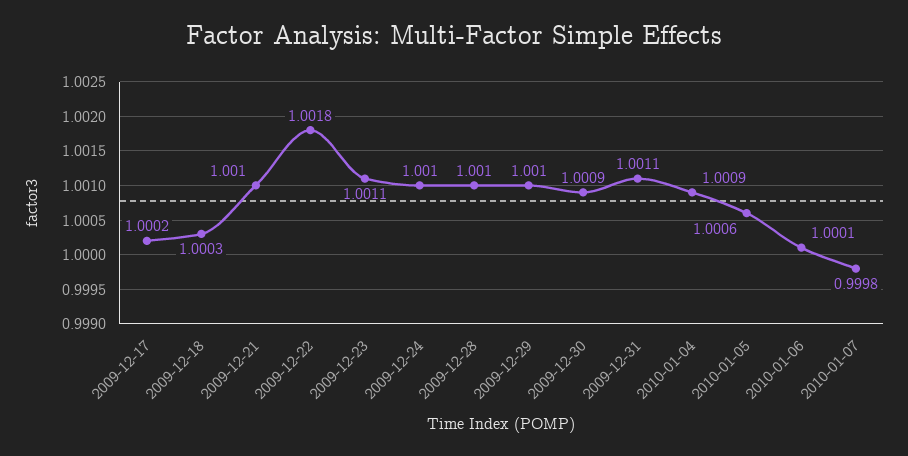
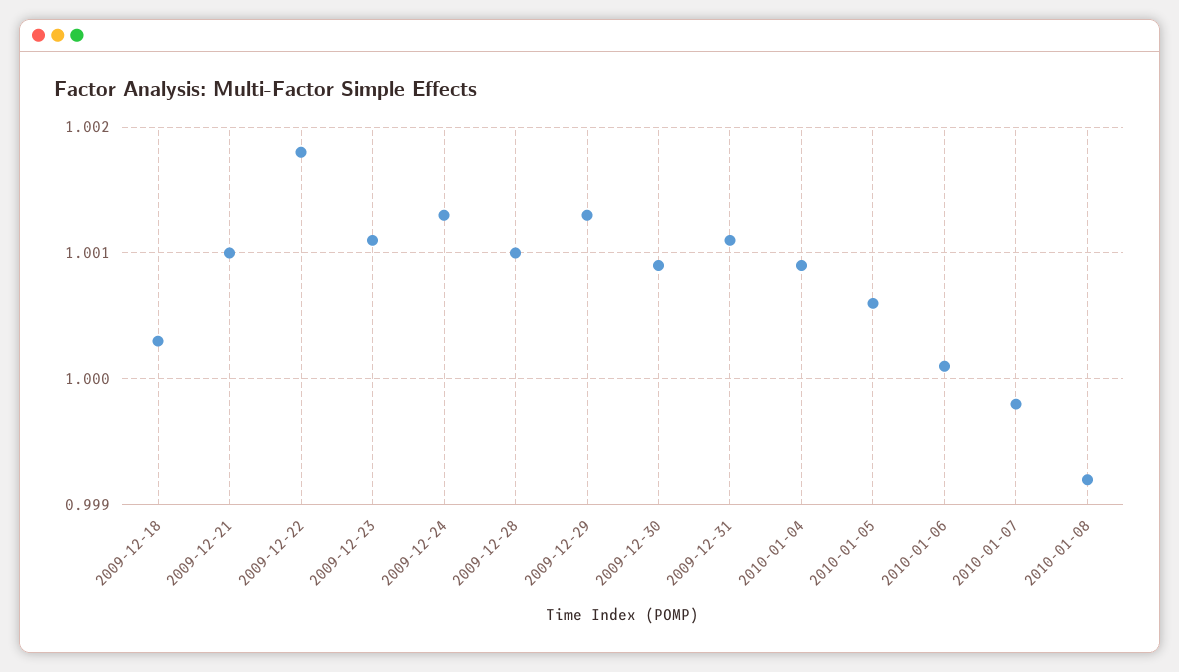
2009-12-17: 1.0002 -> none
2009-12-24: 1.001 -> 1.0013
2009-12-29: 1.001 -> 1.0013
2010-01-08: none -> 0.9992

